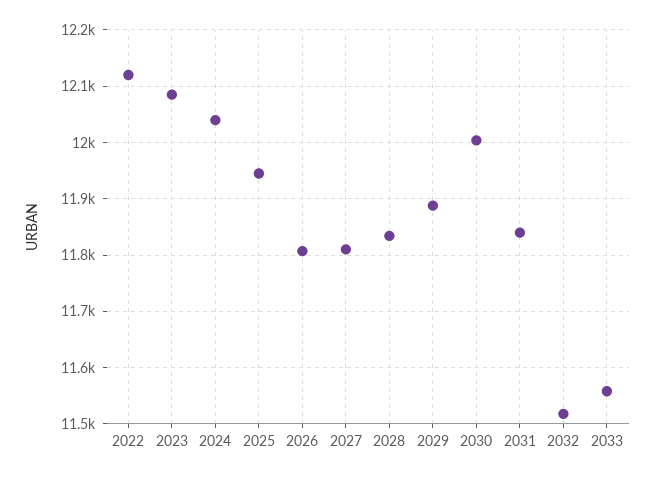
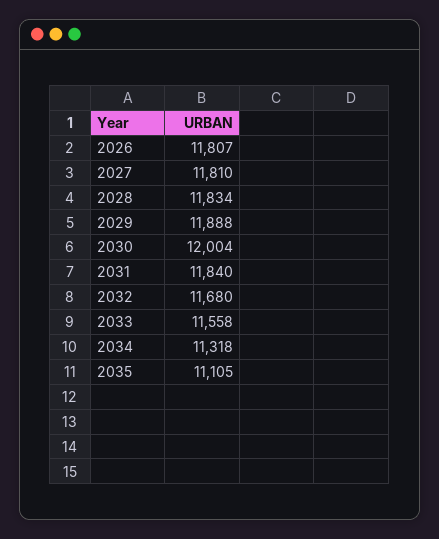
2022: 12120 -> none
2023: 12080 -> none
2024: 12040 -> none
2025: 11940 -> none
2032: 11520 -> 11680
2034: none -> 11318
2035: none -> 11105

